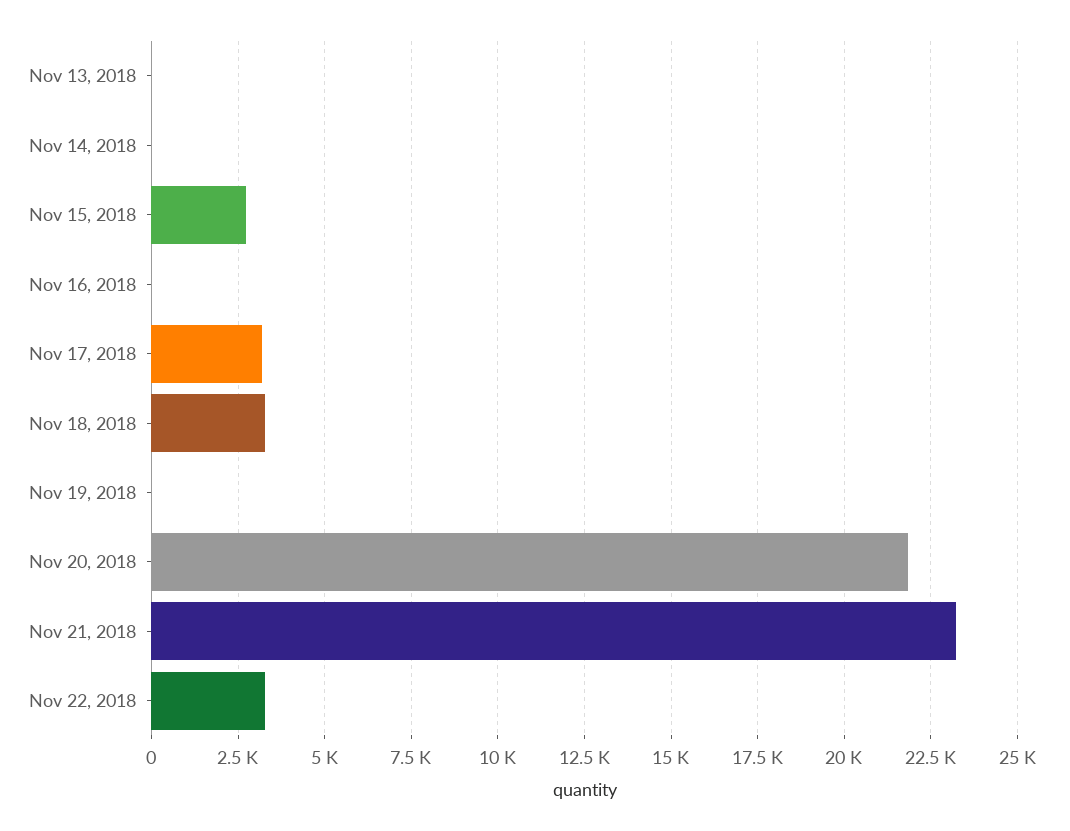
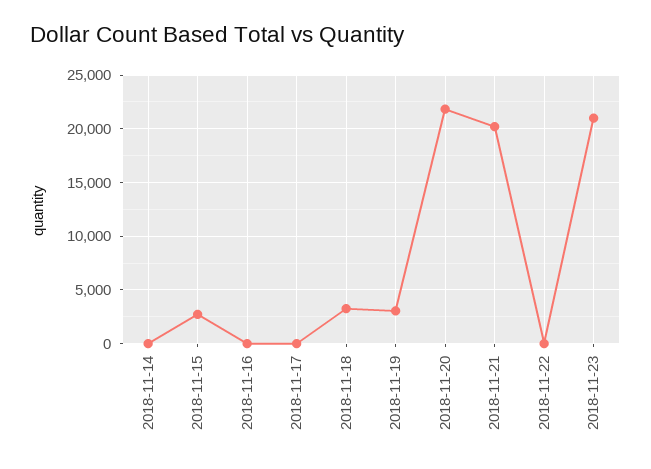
Nov 13, 2018: 0 -> none
Nov 17, 2018: 3250 -> 0
Nov 19, 2018: 0 -> 3000
Nov 21, 2018: 23250 -> 20000
Nov 22, 2018: 3250 -> 0
2018-11-23: none -> 21000

